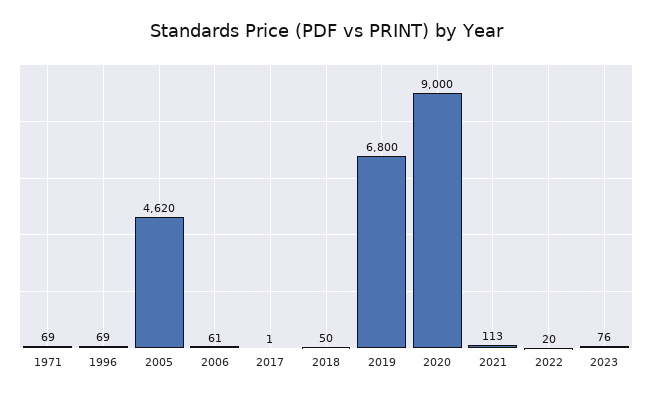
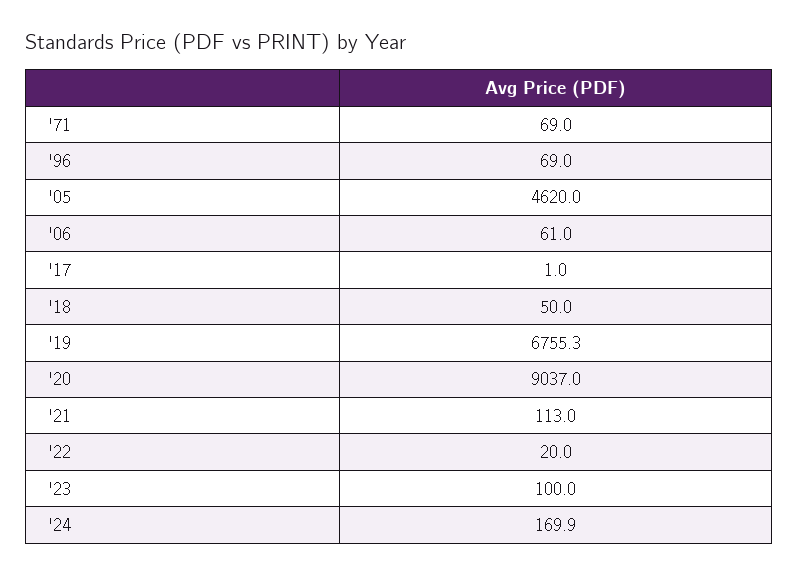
2019: 6800 -> 6755.3
2020: 9000 -> 9037
2023: 76 -> 100
'24: none -> 169.9

